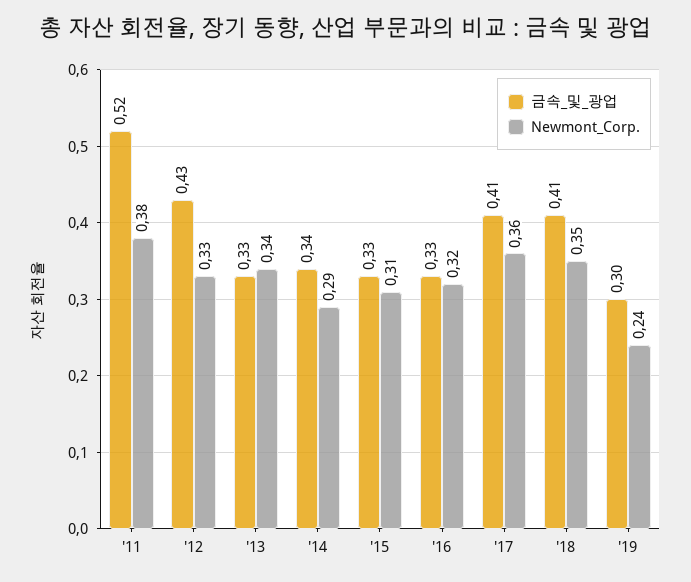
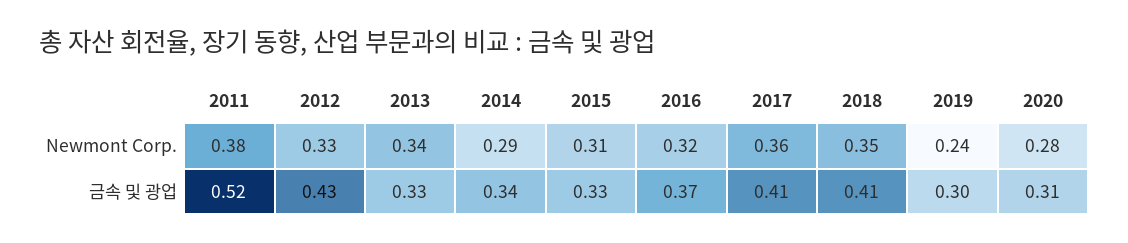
금속_및_광업, '16: 0.33 -> 0.37
Newmont_Corp., 2020: none -> 0.28
금속_및_광업, 2020: none -> 0.31

